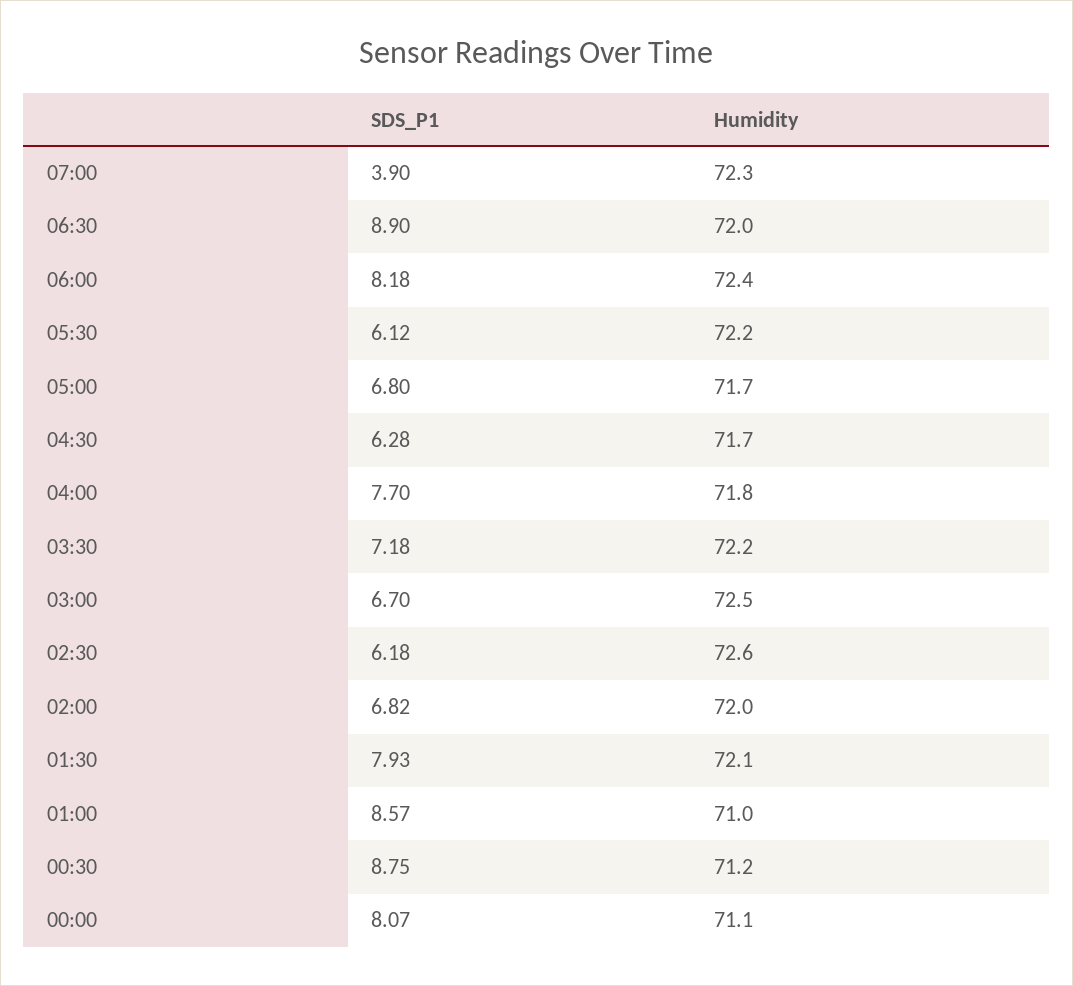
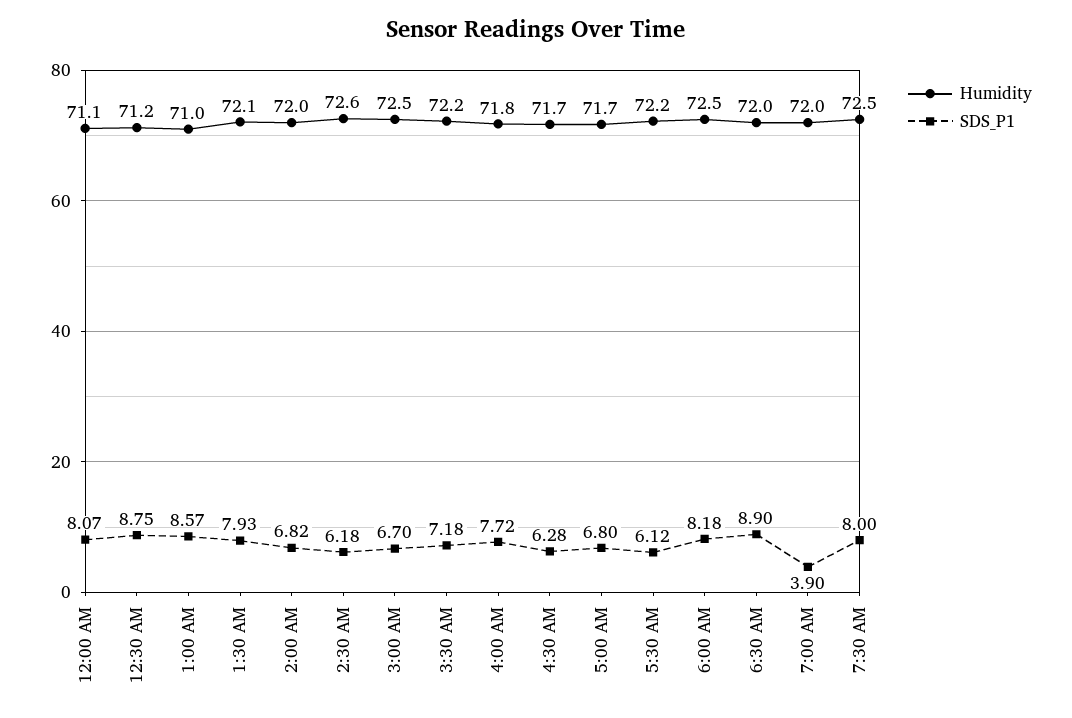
Humidity, 07:00: 72.3 -> 72
Humidity, 06:00: 72.4 -> 72.5
SDS_P1, 04:00: 7.7 -> 7.72
Humidity, 7:30 AM: none -> 72.5
SDS_P1, 7:30 AM: none -> 8

